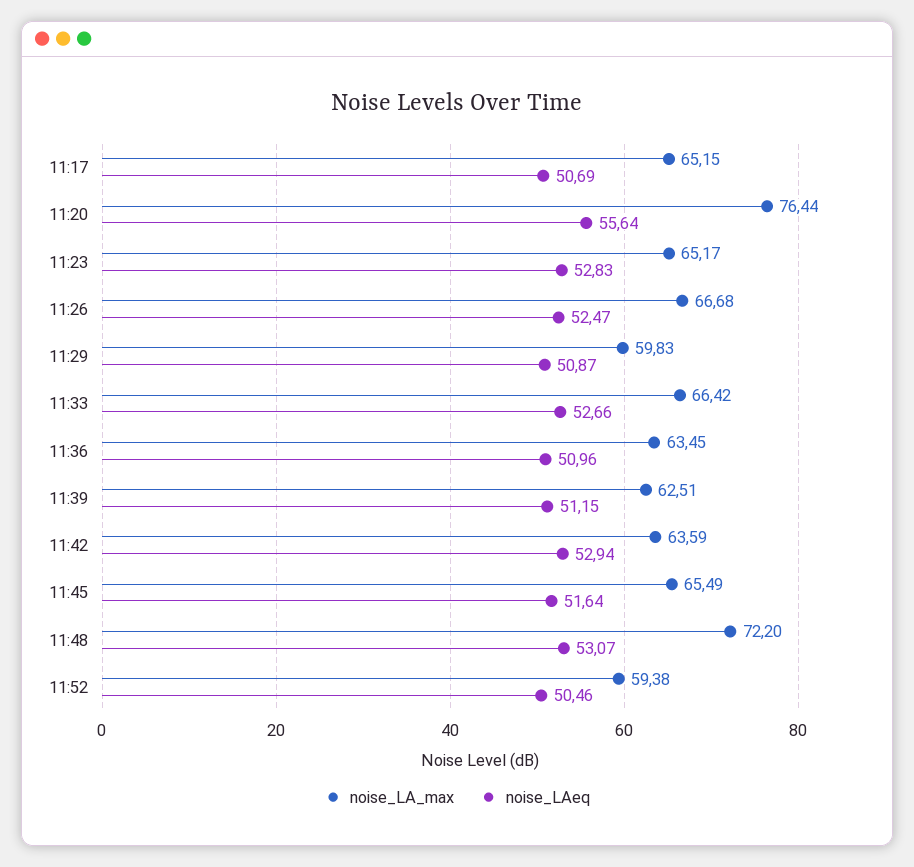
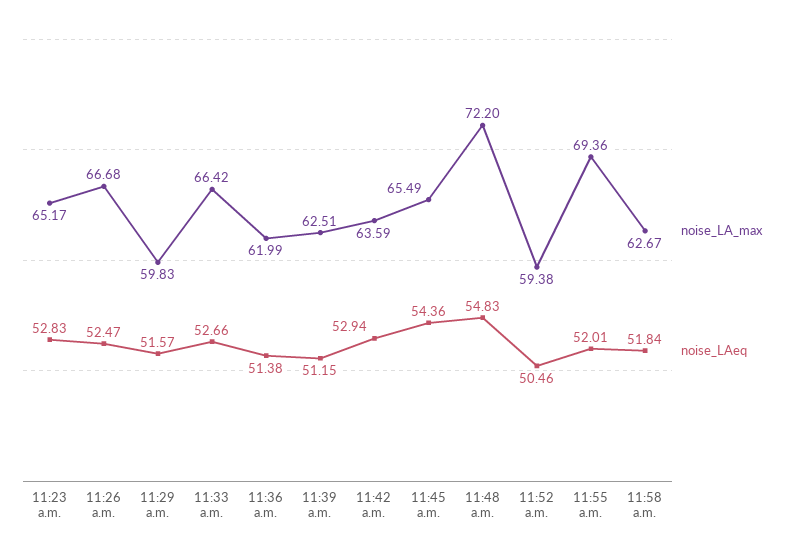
noise_LA_max, 11:17: 65.15 -> none
noise_LAeq, 11:17: 50.69 -> none
noise_LA_max, 11:20: 76.44 -> none
noise_LAeq, 11:20: 55.64 -> none
noise_LAeq, 11:29: 50.87 -> 51.57
noise_LA_max, 11:36: 63.45 -> 61.99
noise_LAeq, 11:36: 50.96 -> 51.38
noise_LAeq, 11:45: 51.64 -> 54.36
noise_LAeq, 11:48: 53.07 -> 54.83
noise_LA_max, 11:55 a.m.: none -> 69.36
noise_LAeq, 11:55 a.m.: none -> 52.01
noise_LA_max, 11:58 a.m.: none -> 62.67
noise_LAeq, 11:58 a.m.: none -> 51.84

